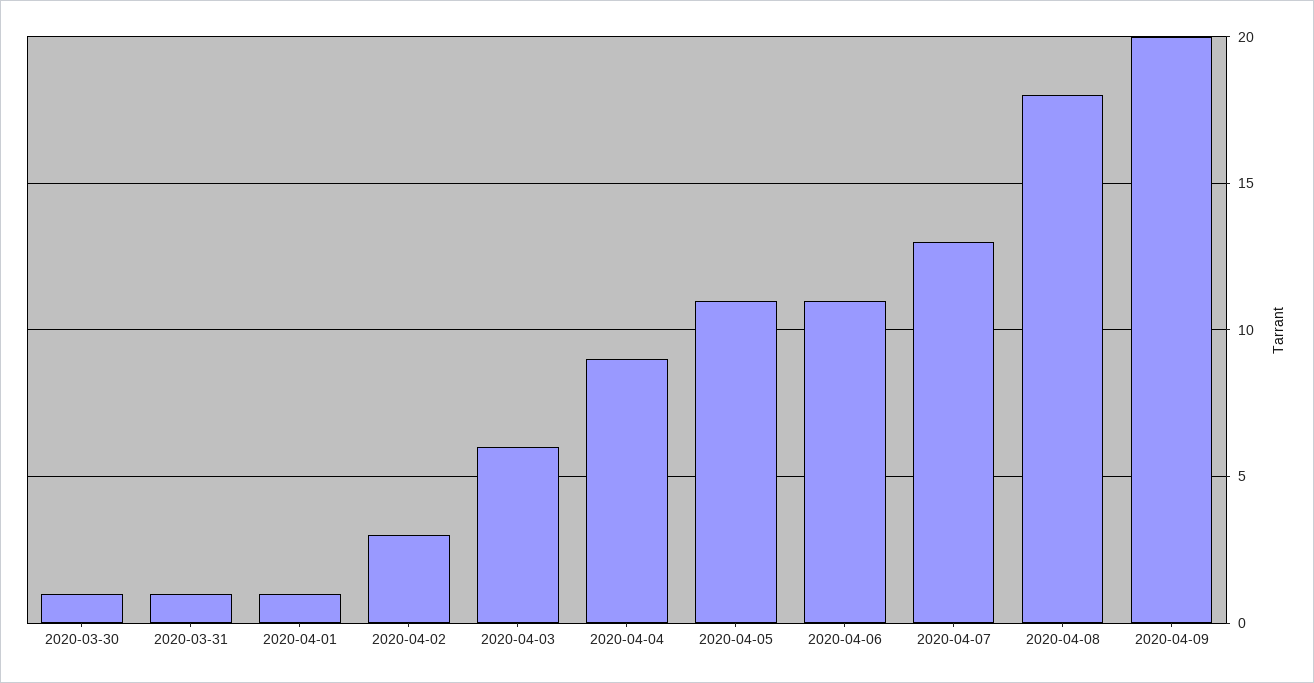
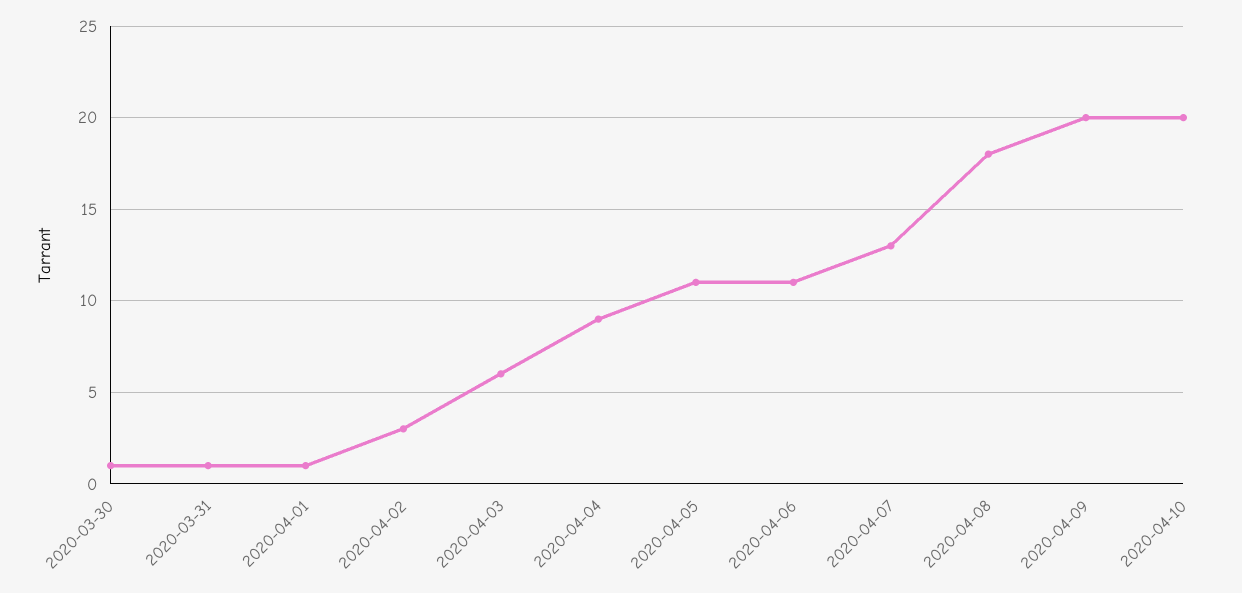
2020-04-10: none -> 20

